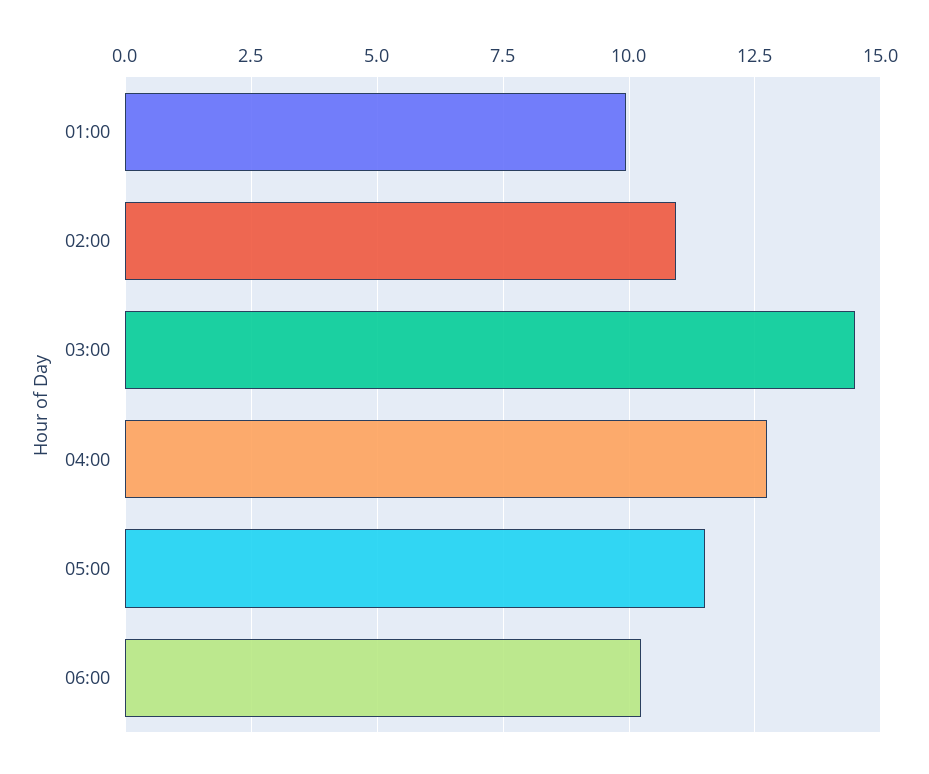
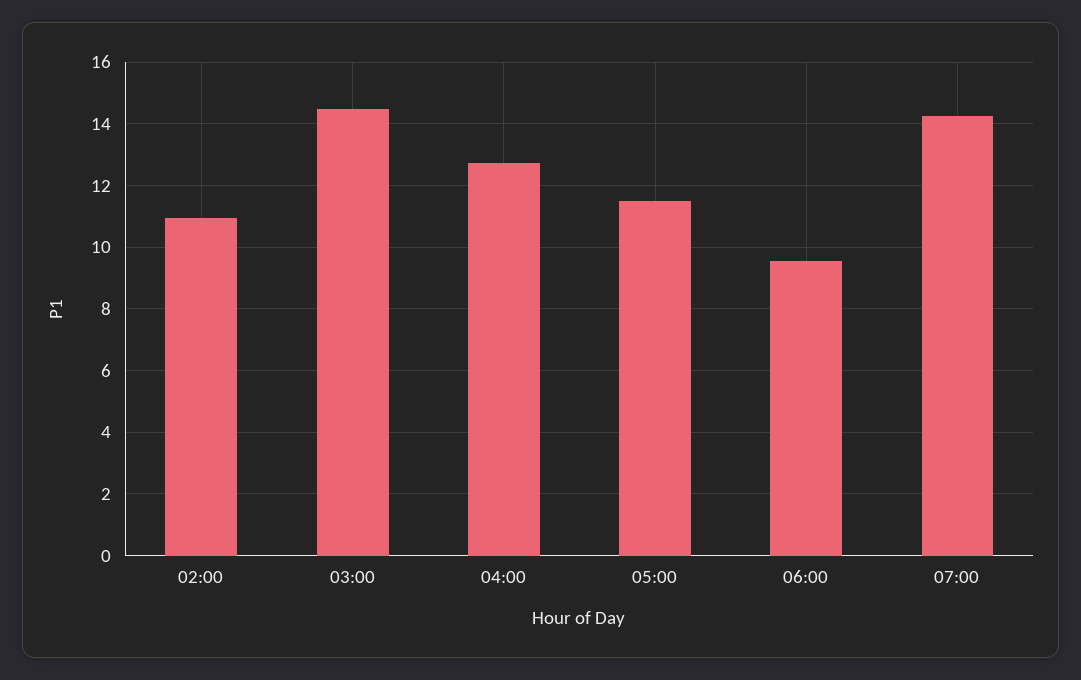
01:00: 10 -> none
06:00: 10.25 -> 9.6
07:00: none -> 14.2

